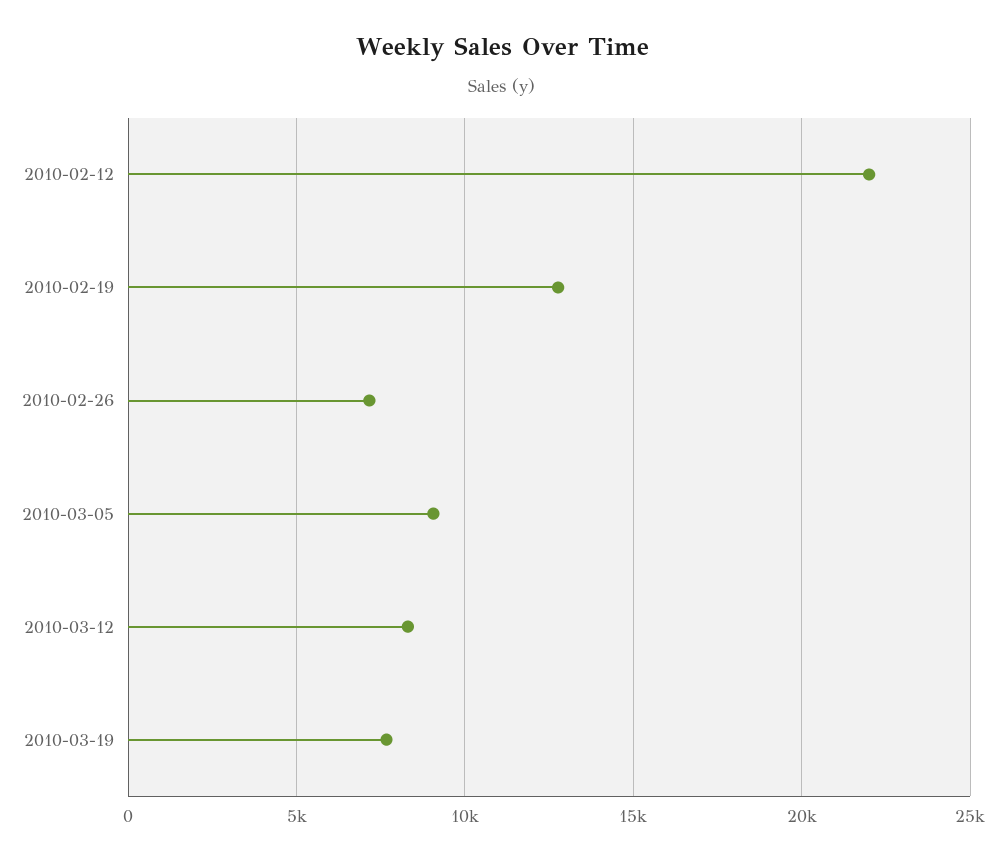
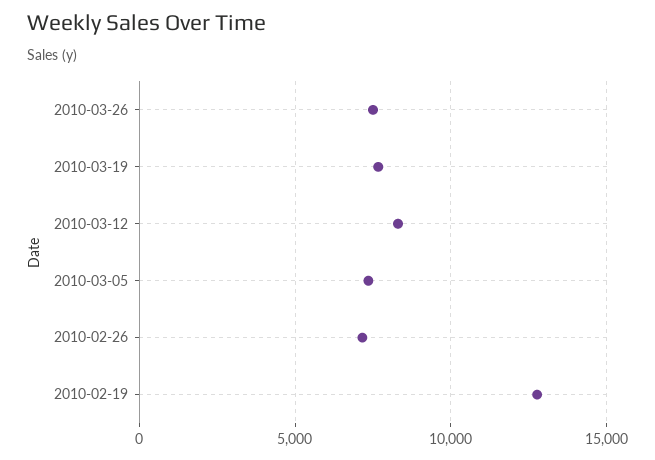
2010-02-12: 22000 -> none
2010-03-05: 9000 -> 7500
2010-03-26: none -> 7500

